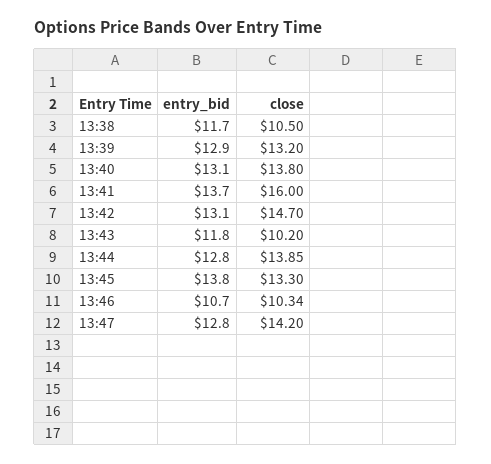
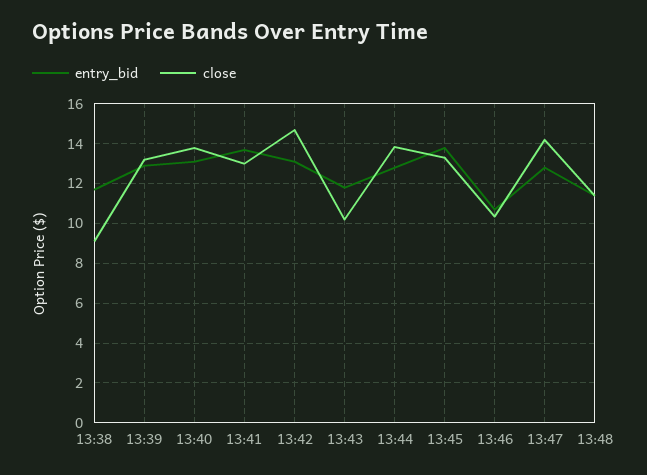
close, 13:38: 10.5 -> 9
close, 13:41: 16 -> 13
entry_bid, 13:48: none -> 11.5
close, 13:48: none -> 11.5

